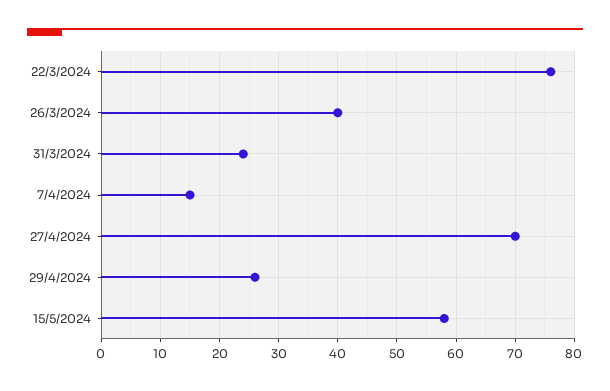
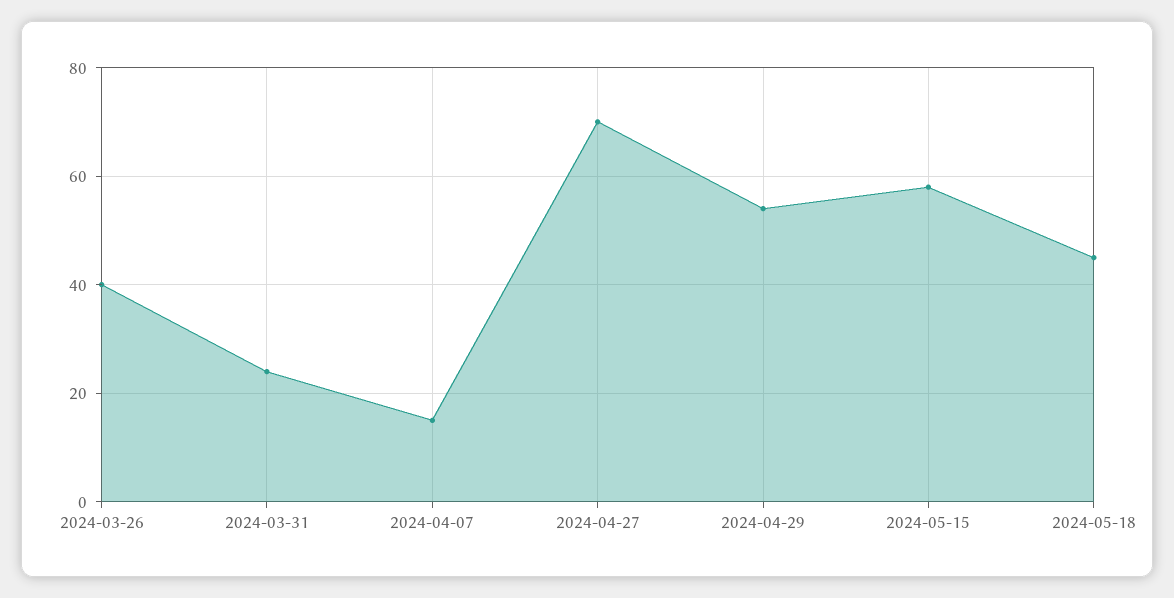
22/3/2024: 75 -> none
29/4/2024: 25 -> 55
2024-05-18: none -> 45

